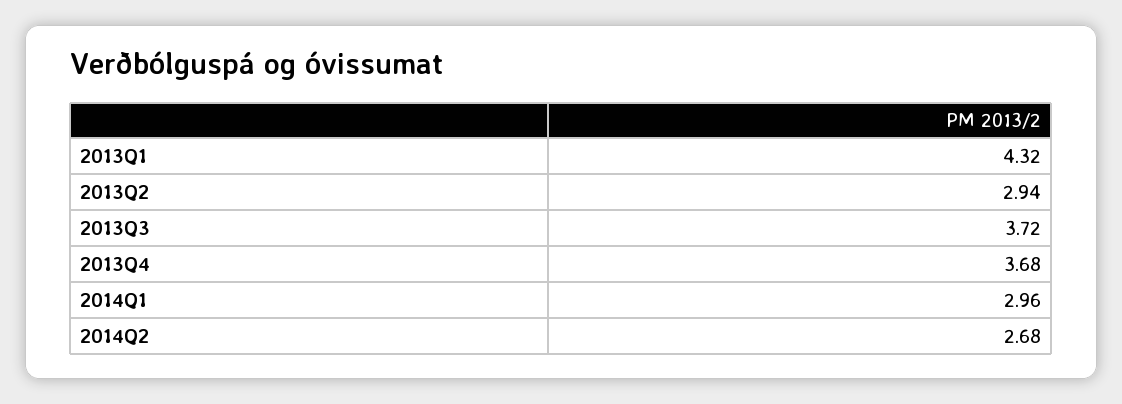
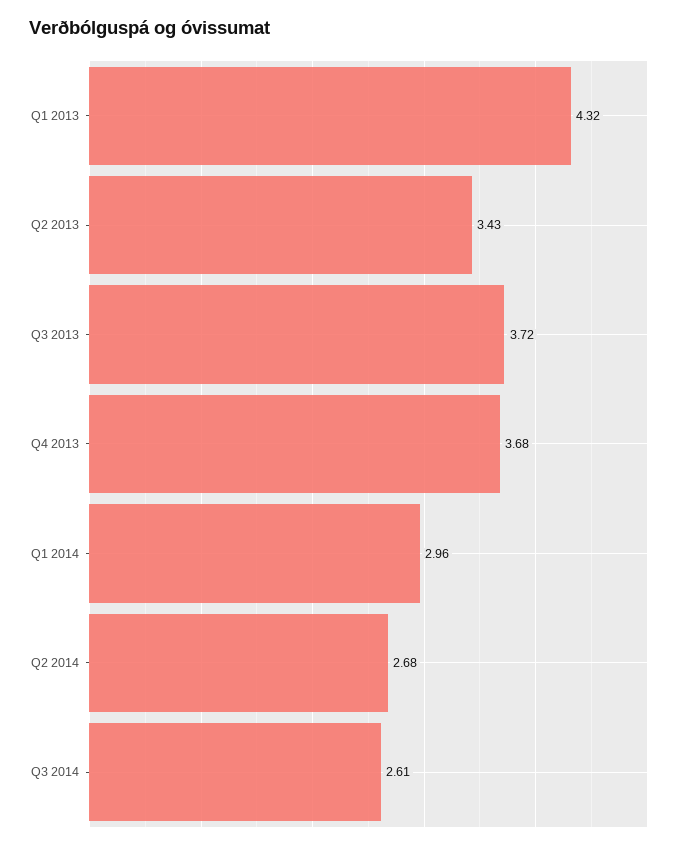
2013Q2: 2.94 -> 3.43
Q3 2014: none -> 2.61

